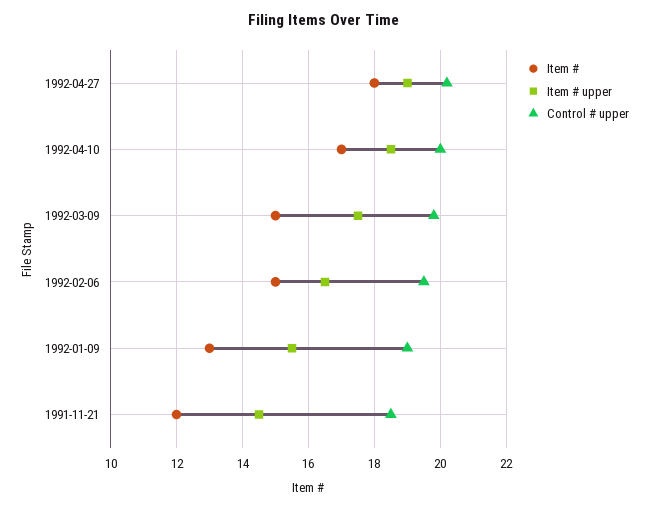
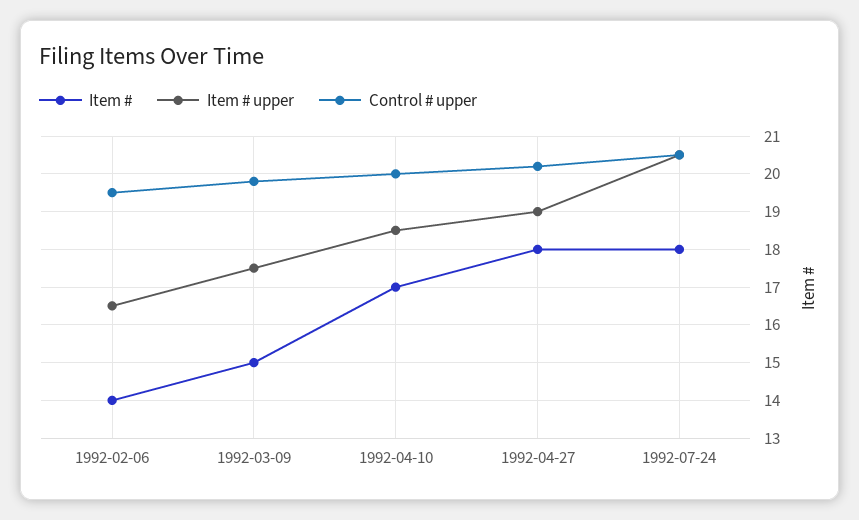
Item #, 1992-02-06: 15 -> 14
Item #, 1992-01-09: 13 -> none
Item # upper, 1992-01-09: 15.5 -> none
Control # upper, 1992-01-09: 19 -> none
Item #, 1991-11-21: 12 -> none
Item # upper, 1991-11-21: 14.5 -> none
Control # upper, 1991-11-21: 18.5 -> none
Item #, 1992-07-24: none -> 18
Item # upper, 1992-07-24: none -> 20.5
Control # upper, 1992-07-24: none -> 20.5

